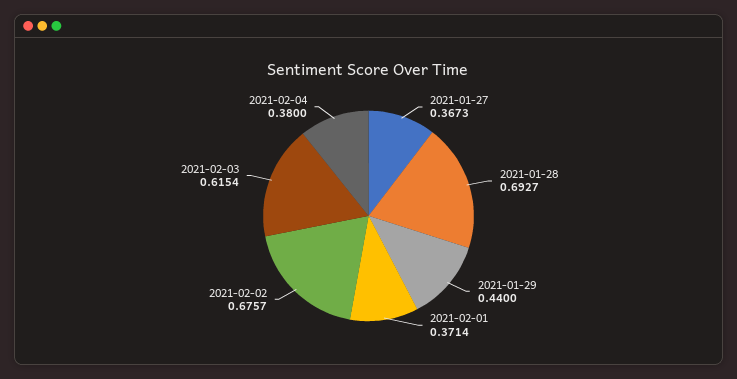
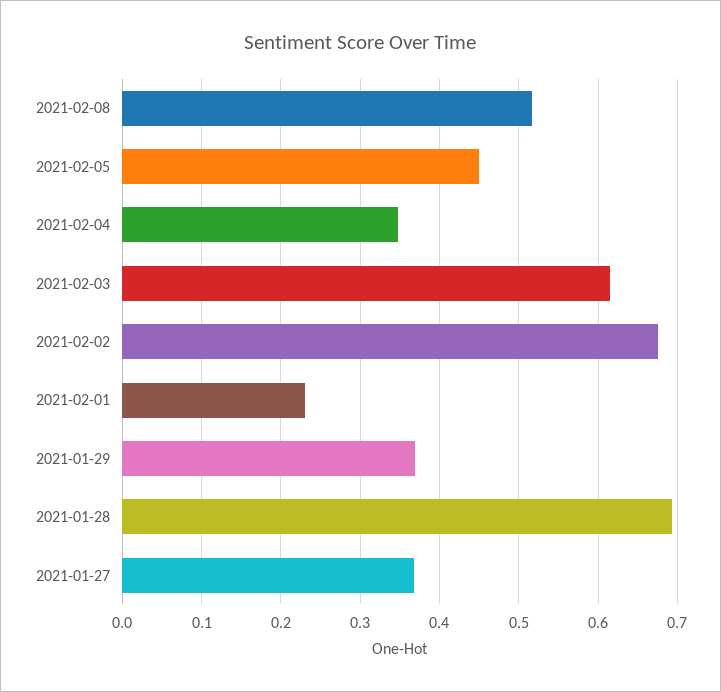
2021-01-29: 0.44 -> 0.37
2021-02-01: 0.3714 -> 0.23
2021-02-04: 0.38 -> 0.35
2021-02-08: none -> 0.52
2021-02-05: none -> 0.45

